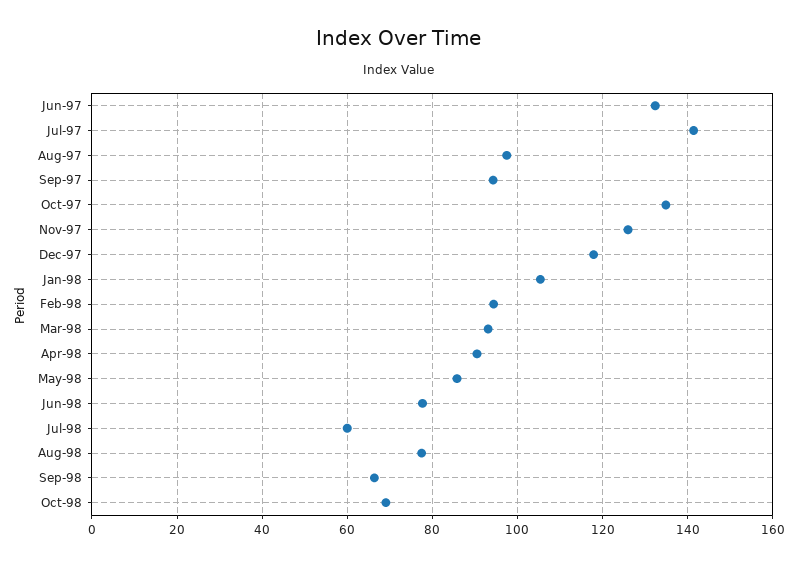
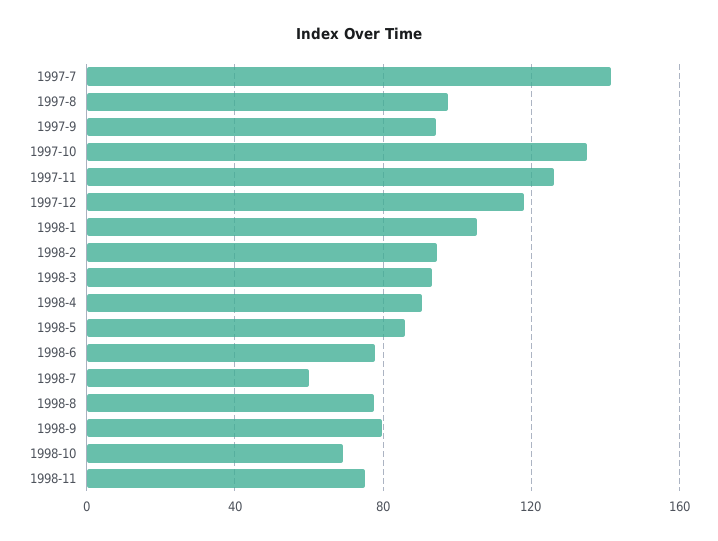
Jun-97: 132 -> none
Sep-98: 66 -> 80
1998-11: none -> 75

